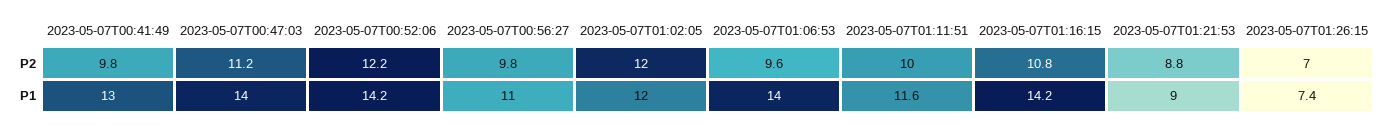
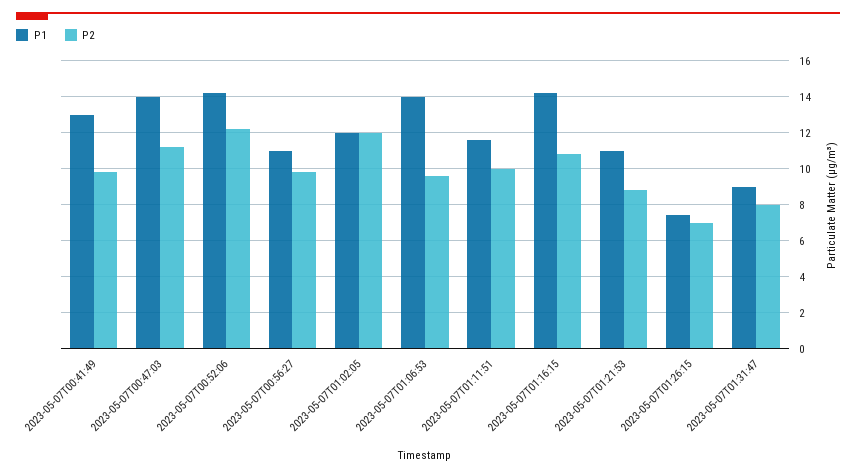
P1, 2023-05-07T01:21:53: 9 -> 11
P1, 2023-05-07T01:31:47: none -> 9
P2, 2023-05-07T01:31:47: none -> 8

